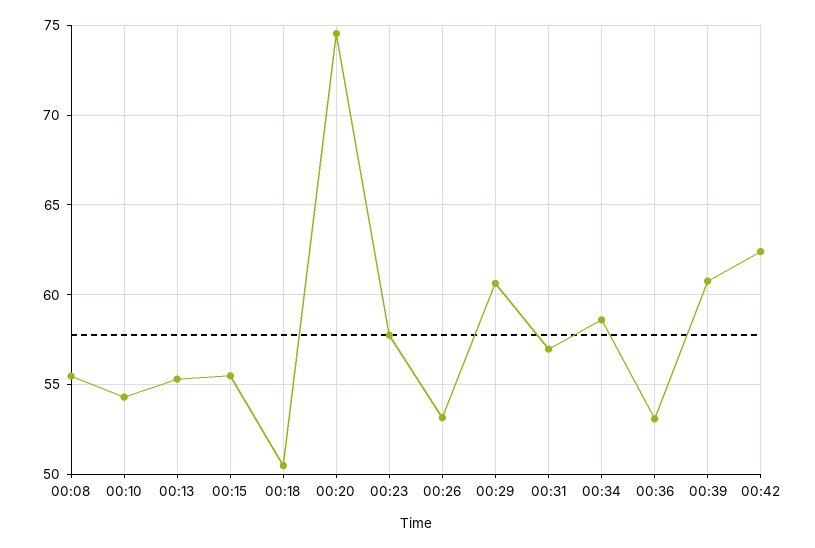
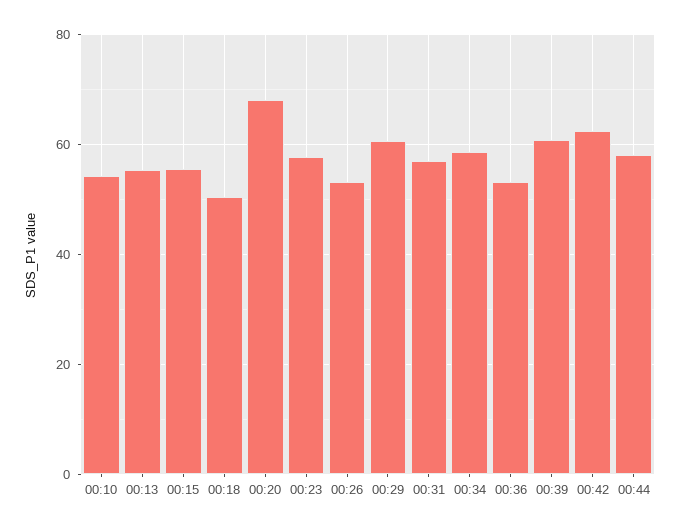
00:08: 55.5 -> none
00:20: 74.5 -> 68
00:44: none -> 58

